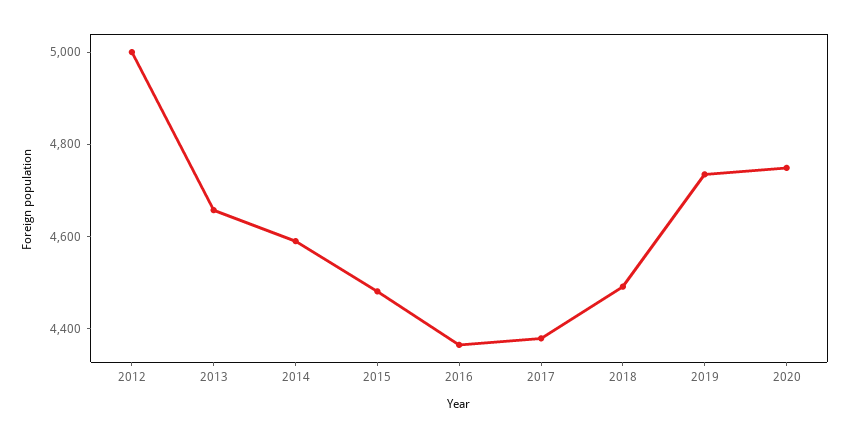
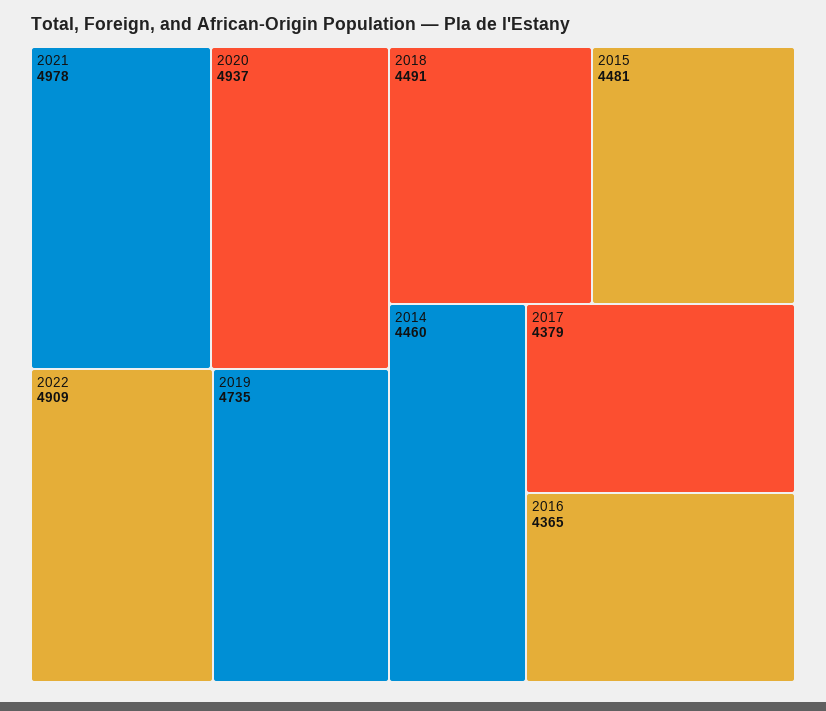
2012: 5000 -> none
2013: 4650 -> none
2014: 4600 -> 4460
2020: 4750 -> 4937
2021: none -> 4978
2022: none -> 4909

